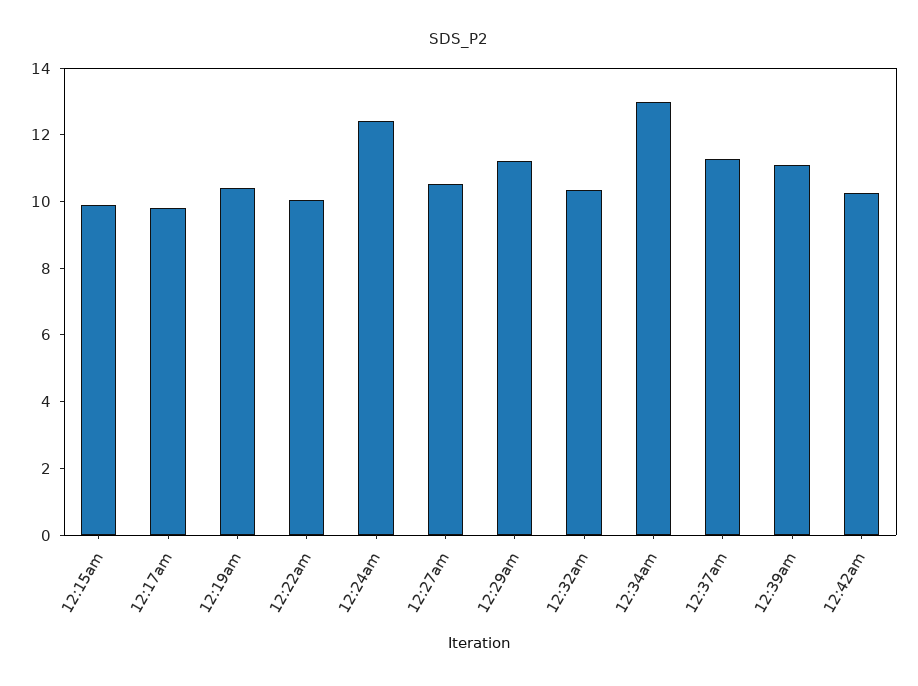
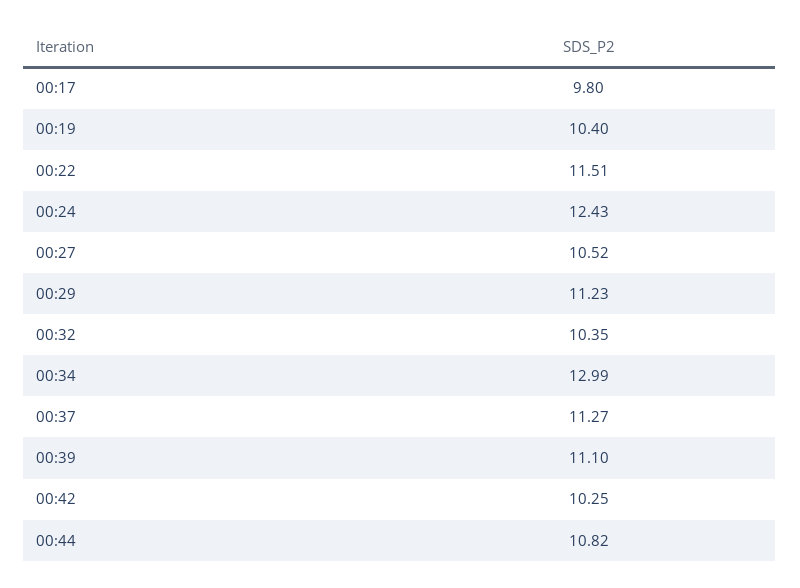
12:15am: 10 -> none
12:22am: 10 -> 11.51
00:44: none -> 10.82

